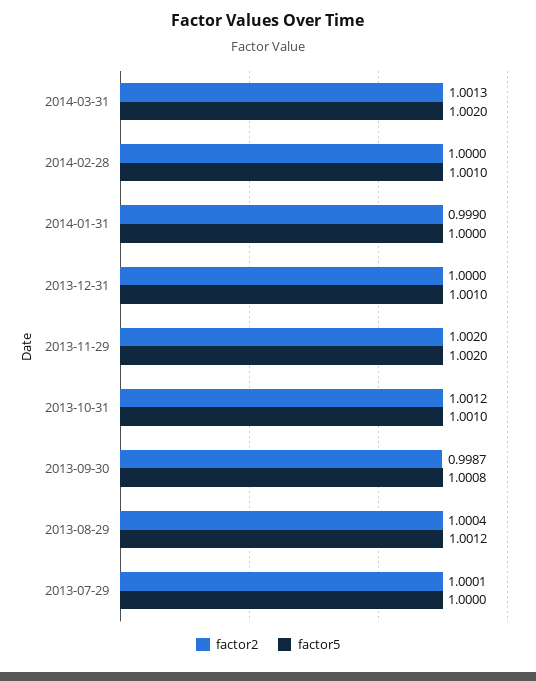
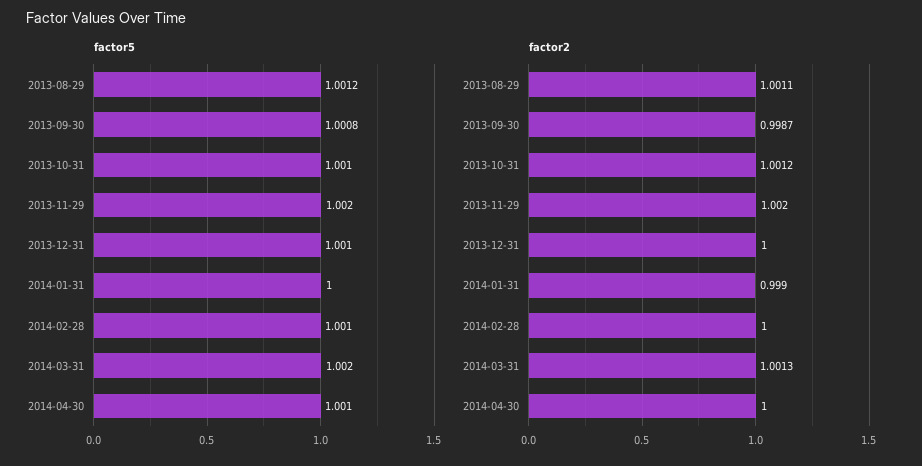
factor2, 2013-08-29: 1.0004 -> 1.0011
factor2, 2013-07-29: 1.0001 -> none
factor5, 2013-07-29: 1 -> none
factor5, 2014-04-30: none -> 1.001
factor2, 2014-04-30: none -> 1

